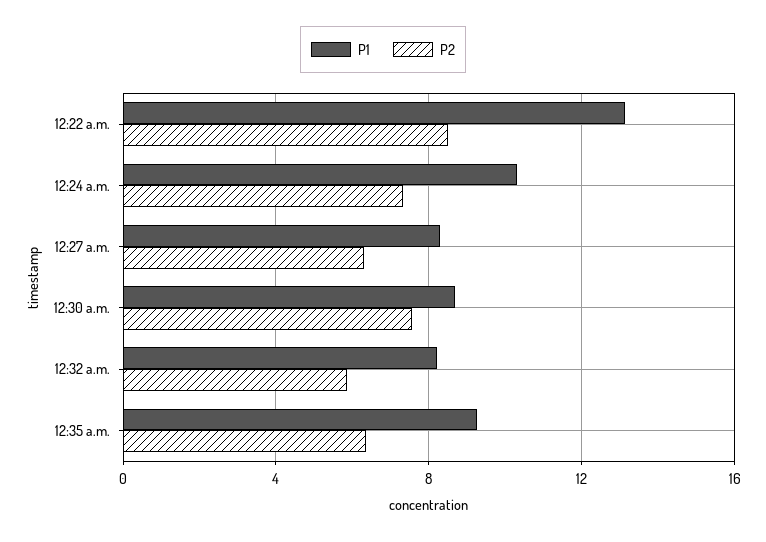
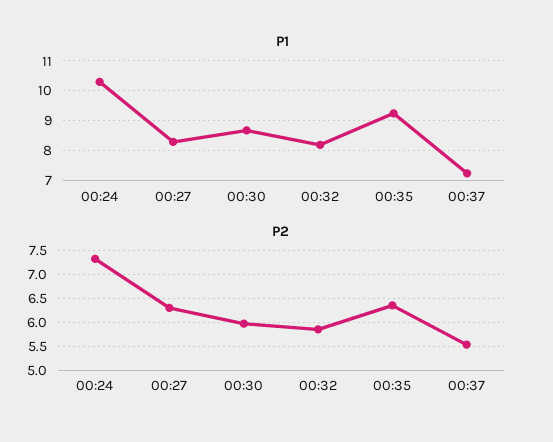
P1, 12:22 a.m.: 13 -> none
P2, 12:22 a.m.: 8.5 -> none
P2, 12:30 a.m.: 7.5 -> 6
P1, 00:37: none -> 7.25
P2, 00:37: none -> 5.5

